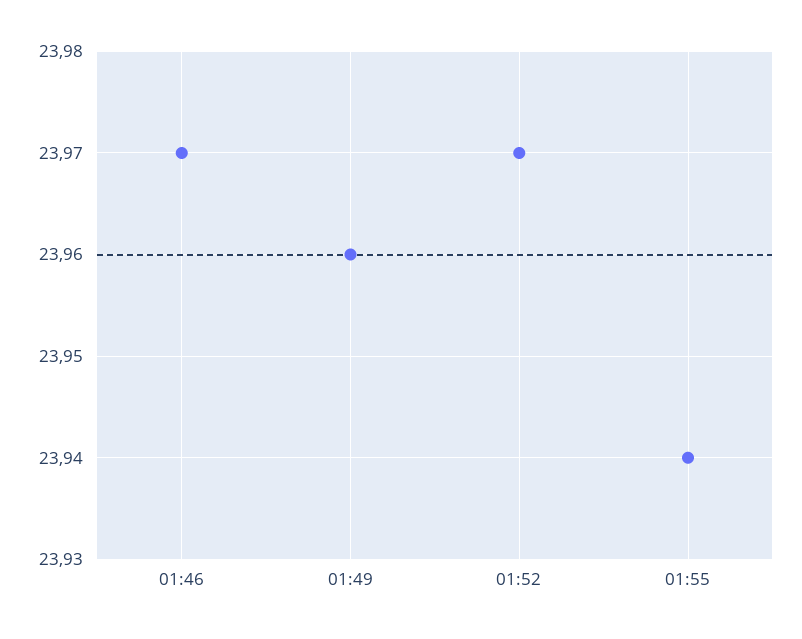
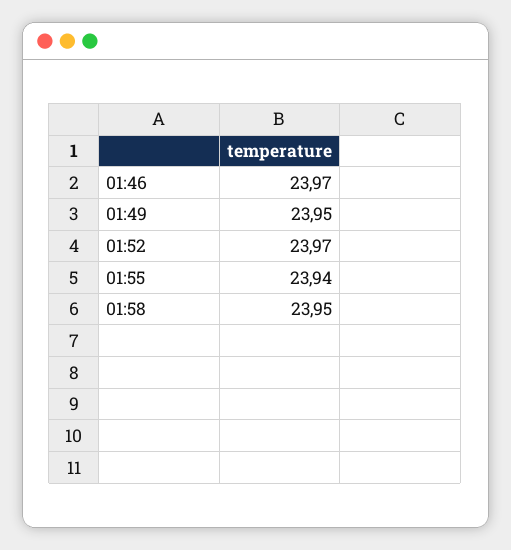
01:49: 23.96 -> 23.95
01:58: none -> 23.95

